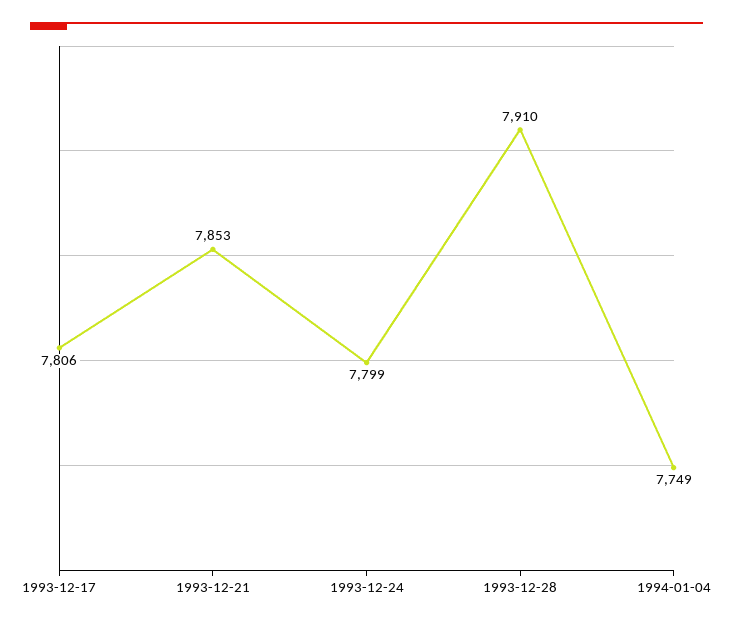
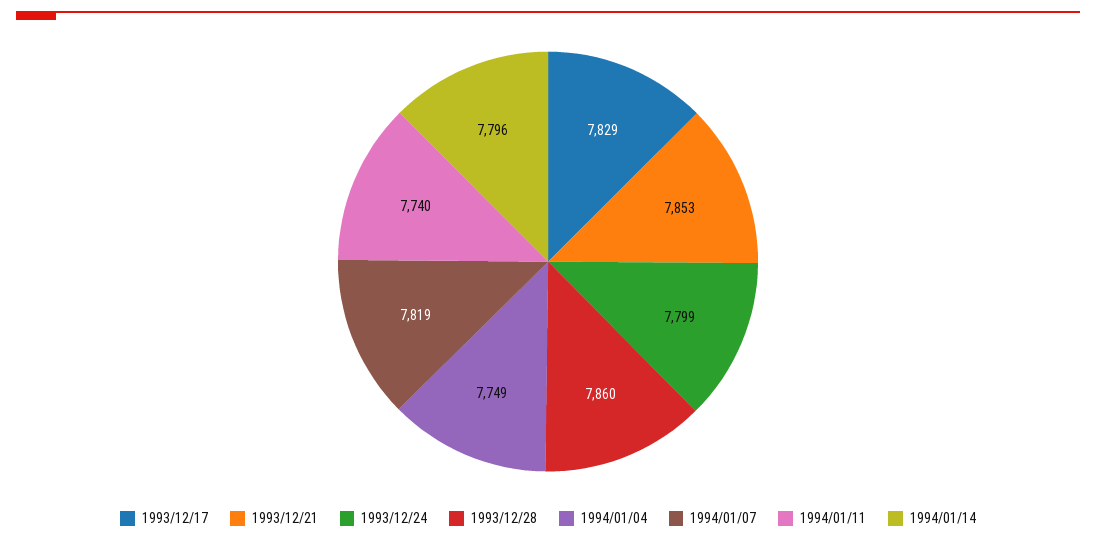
1993-12-17: 7806 -> 7829
1993-12-28: 7910 -> 7860
1994/01/07: none -> 7819
1994/01/11: none -> 7740
1994/01/14: none -> 7796

